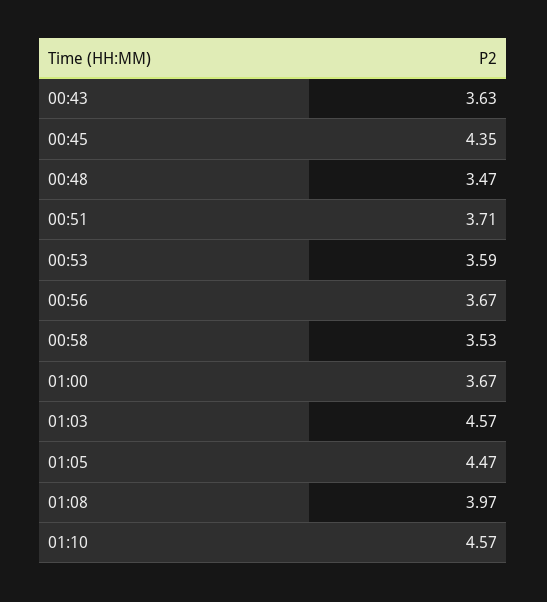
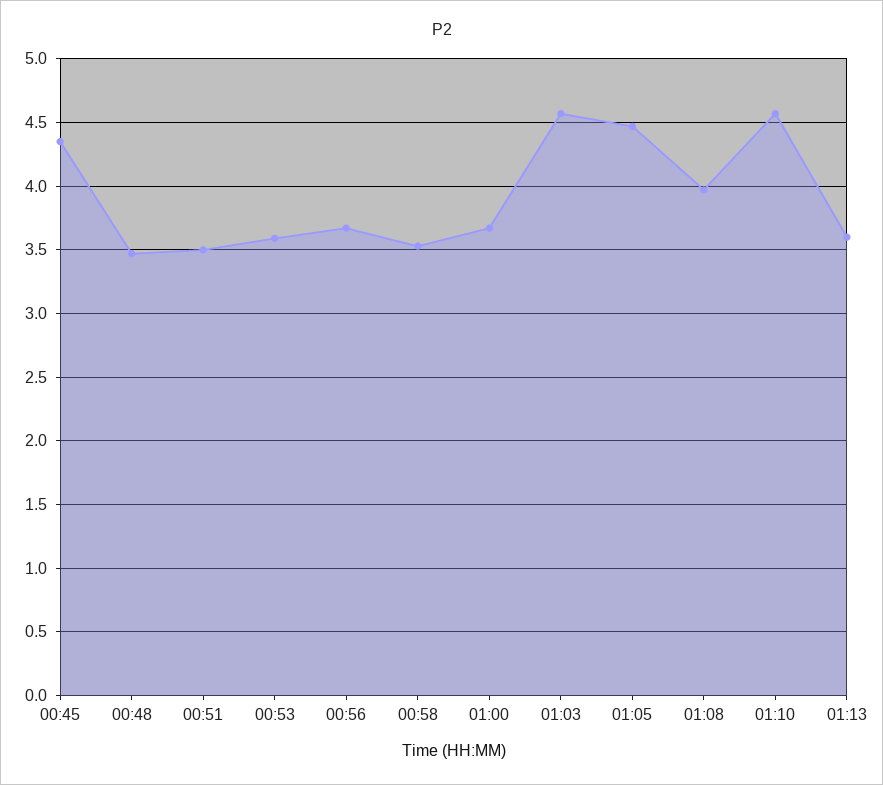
00:43: 3.63 -> none
00:51: 3.71 -> 3.5
01:13: none -> 3.6

